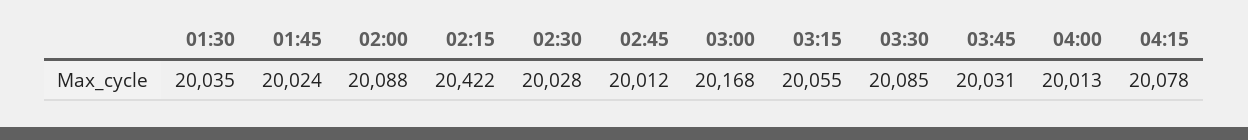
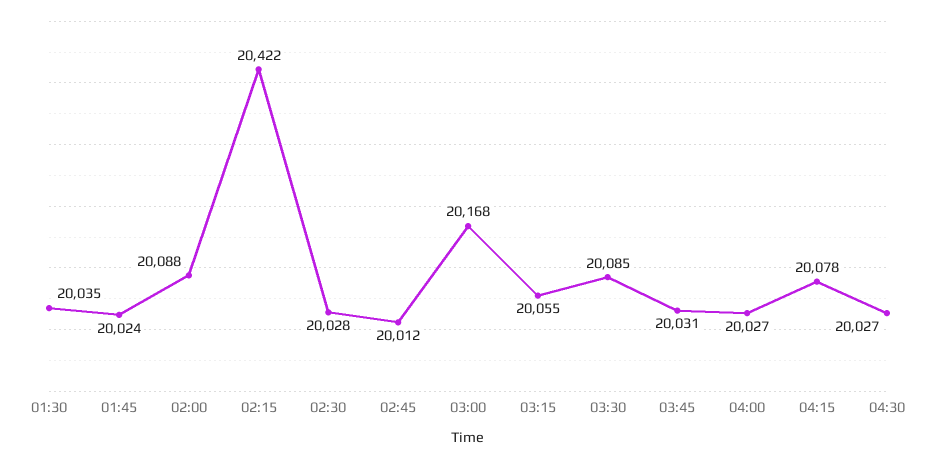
04:00: 20013 -> 20027
04:30: none -> 20027

